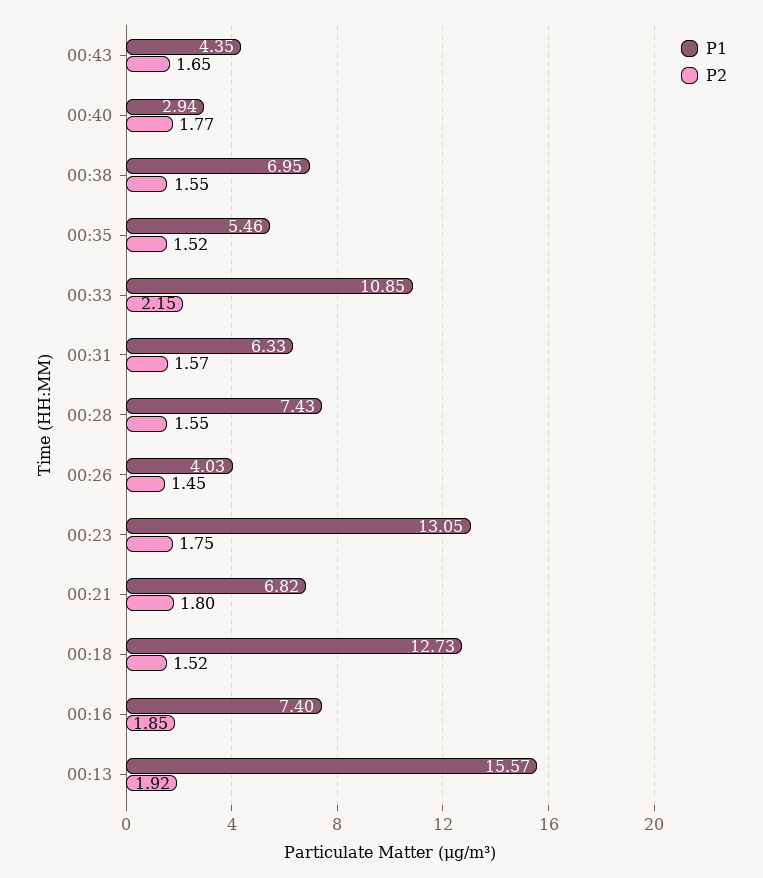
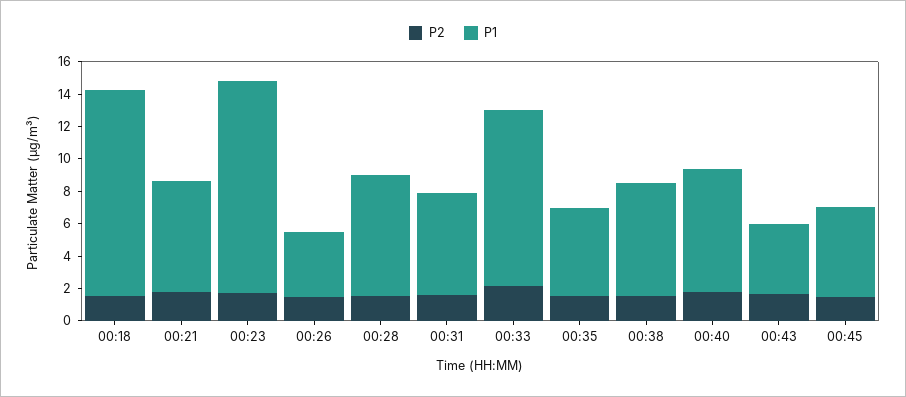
P1, 00:40: 2.94 -> 7.5
P1, 00:16: 7.4 -> none
P2, 00:16: 1.85 -> none
P1, 00:13: 15.57 -> none
P2, 00:13: 1.92 -> none
P2, 00:45: none -> 1.5
P1, 00:45: none -> 5.5

